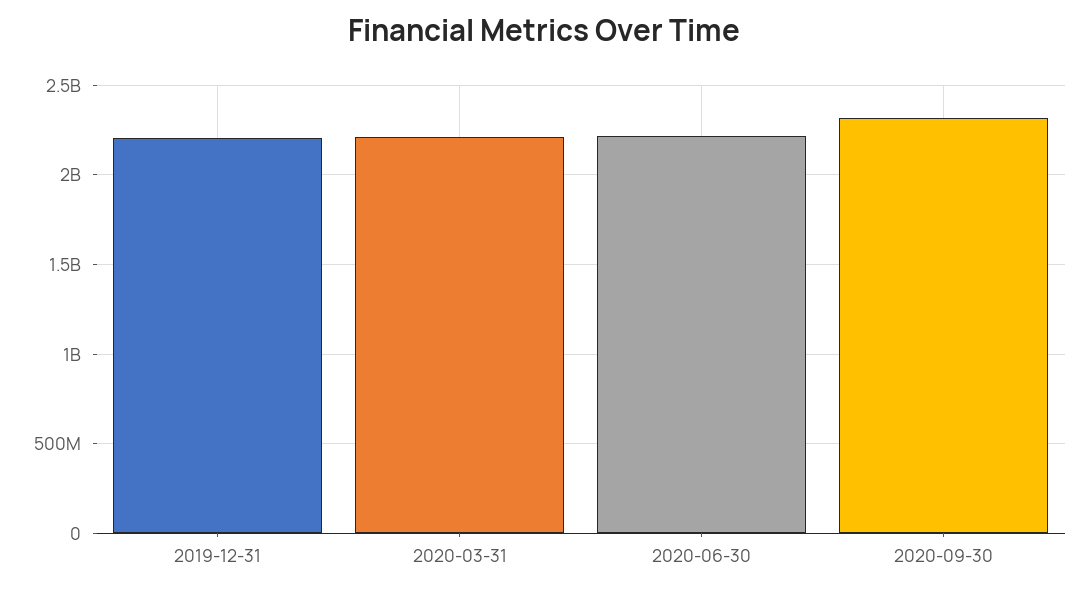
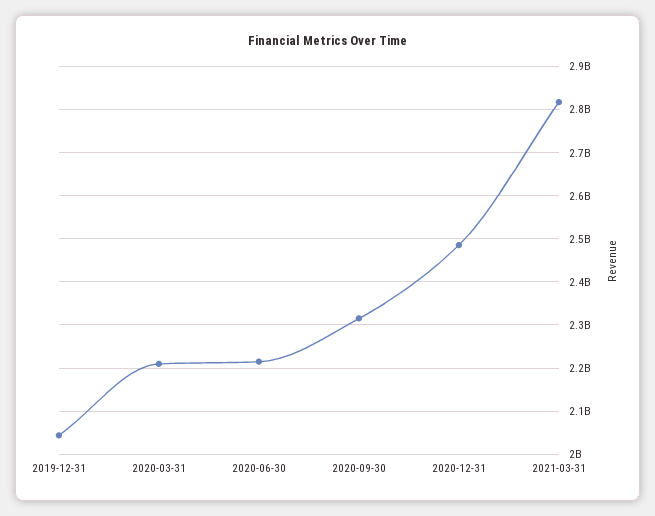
2019-12-31: 2200000000 -> 2040000000
2020-12-31: none -> 2480000000
2021-03-31: none -> 2820000000

